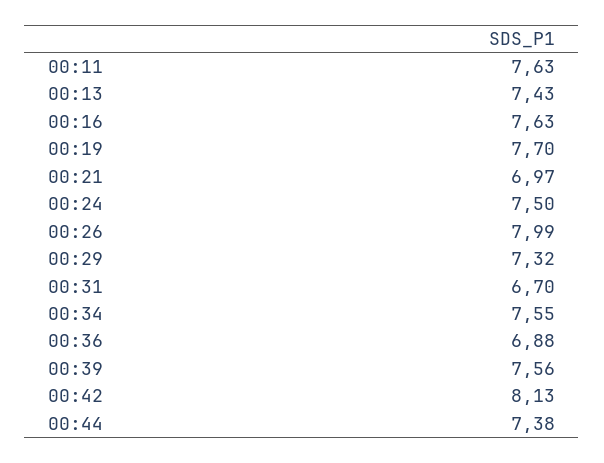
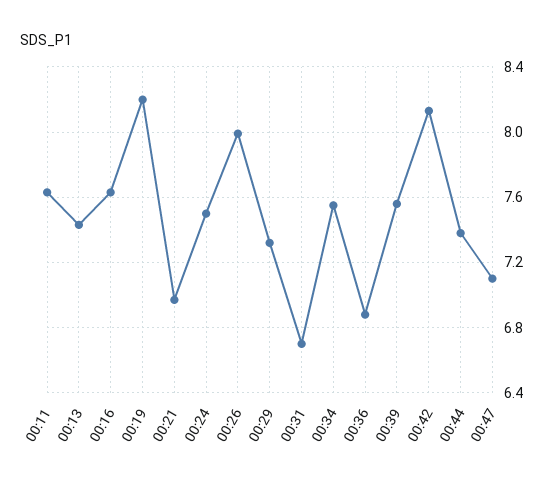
00:19: 7.7 -> 8.2
00:47: none -> 7.1

